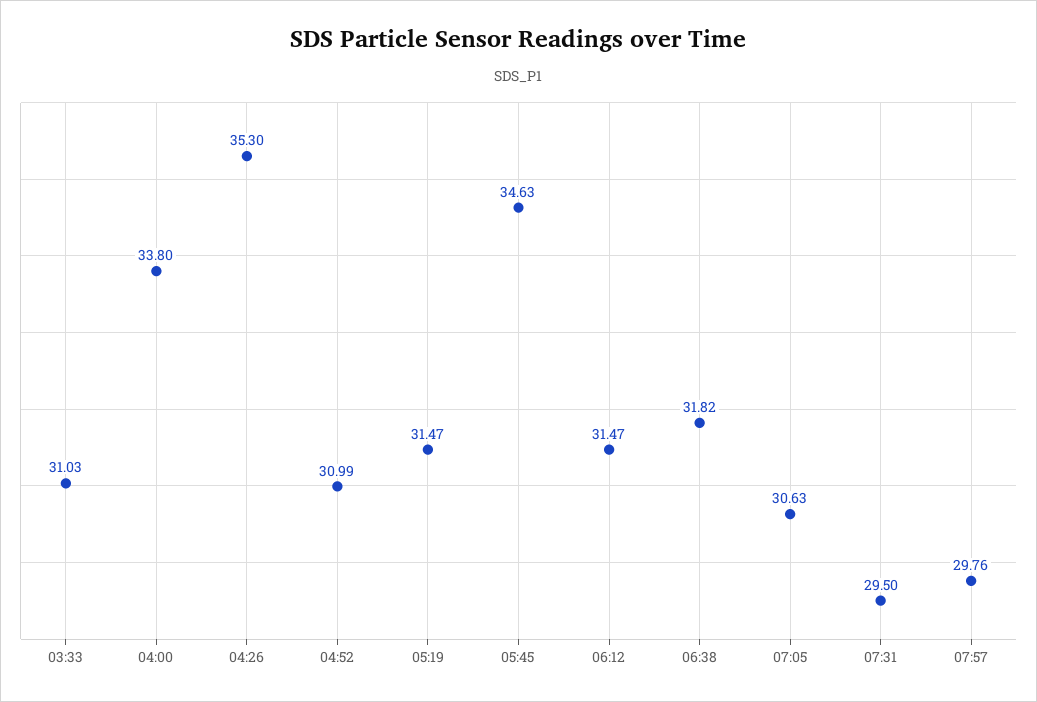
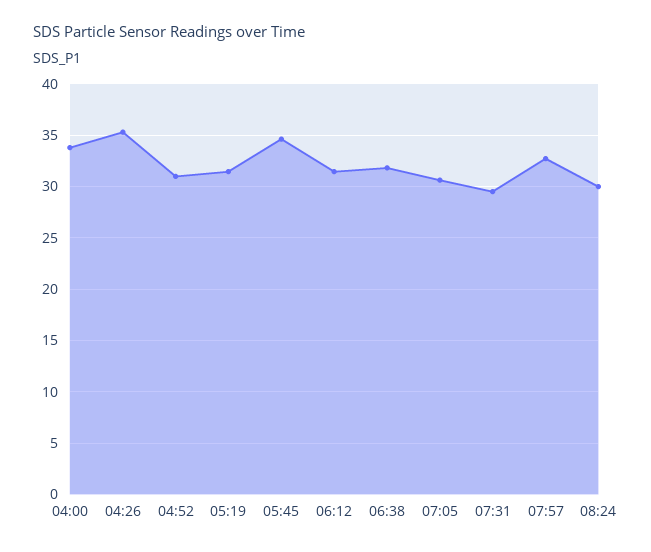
03:33: 31.03 -> none
07:57: 29.76 -> 33
08:24: none -> 30

